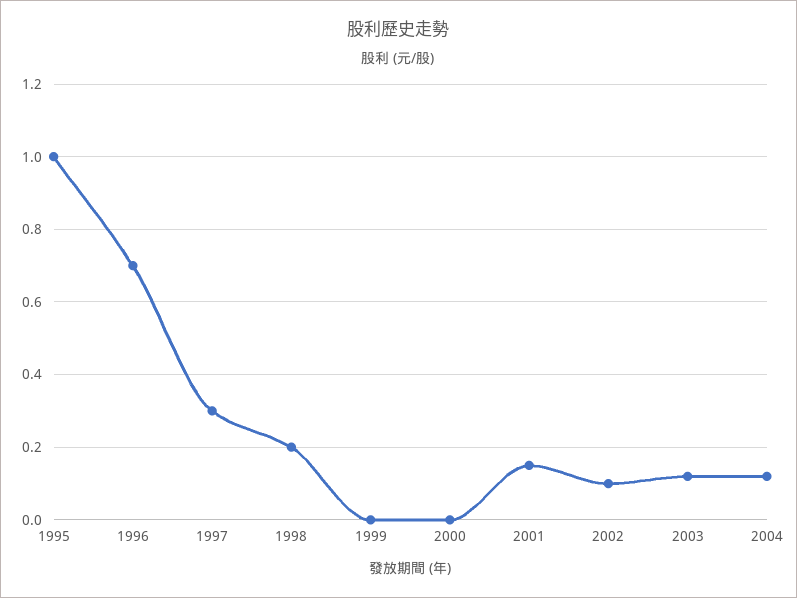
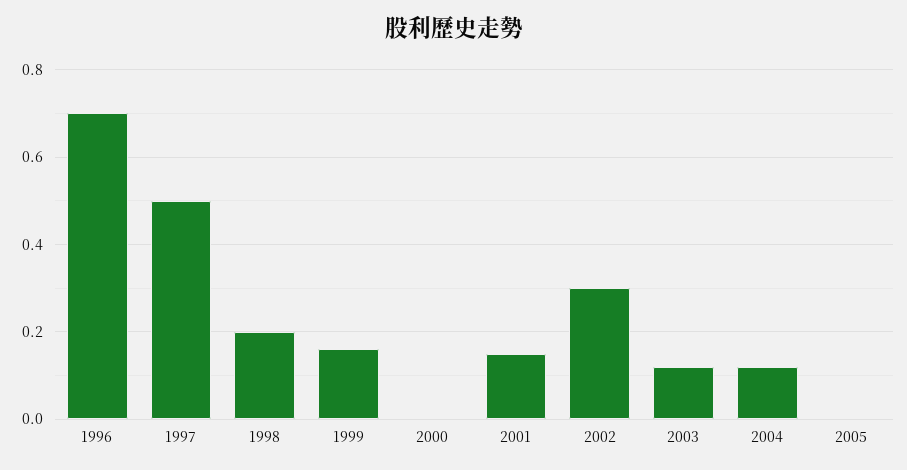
1995: 1 -> none
1997: 0.3 -> 0.5
1999: 0 -> 0.15
2002: 0.1 -> 0.3
2005: none -> 0

